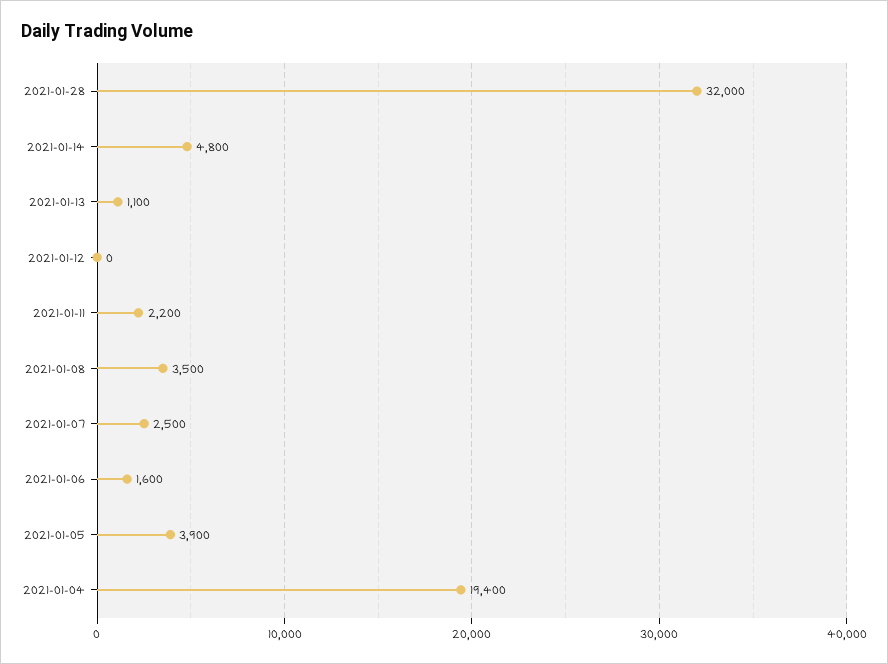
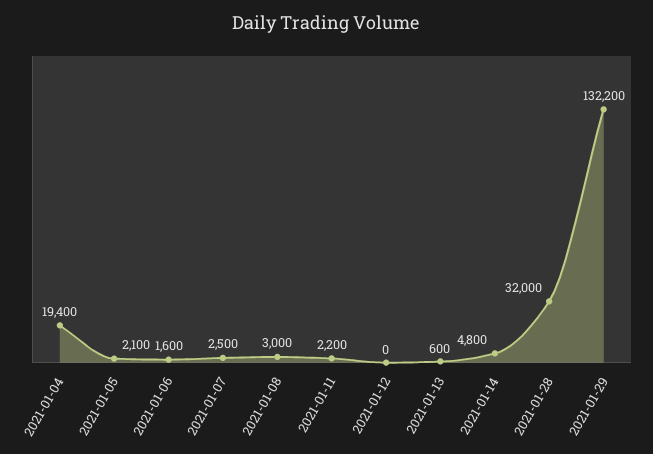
2021-01-13: 1100 -> 600
2021-01-08: 3500 -> 3000
2021-01-05: 3900 -> 2100
2021-01-29: none -> 132200

